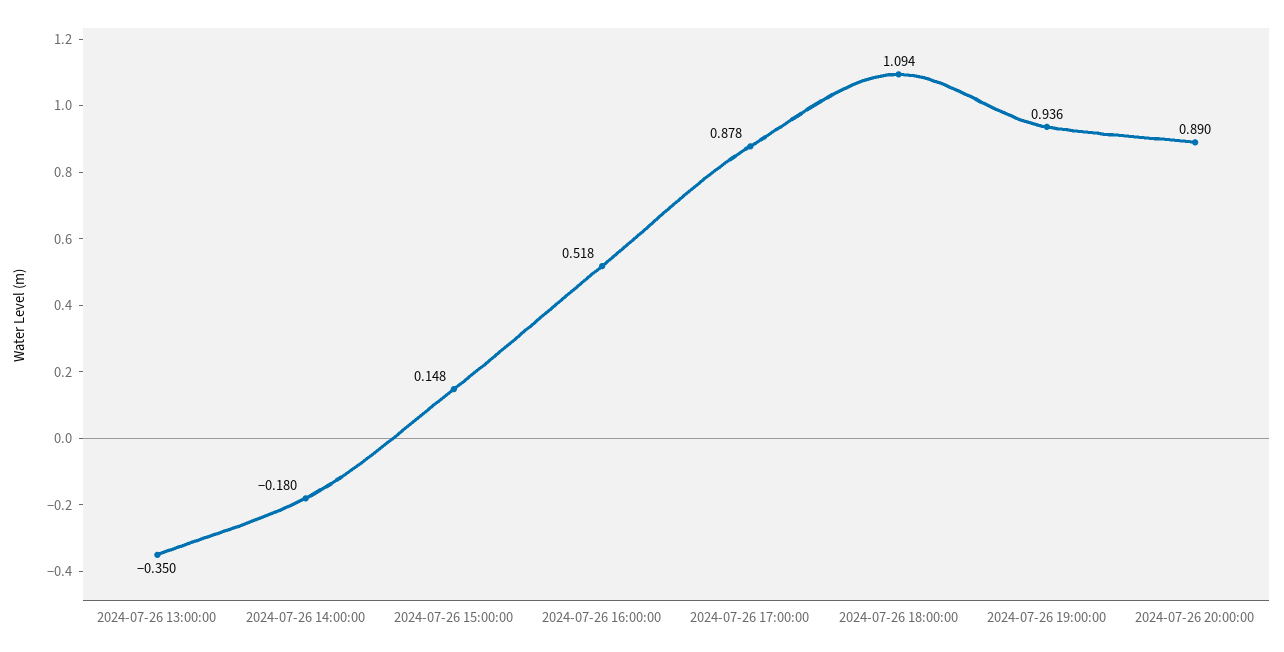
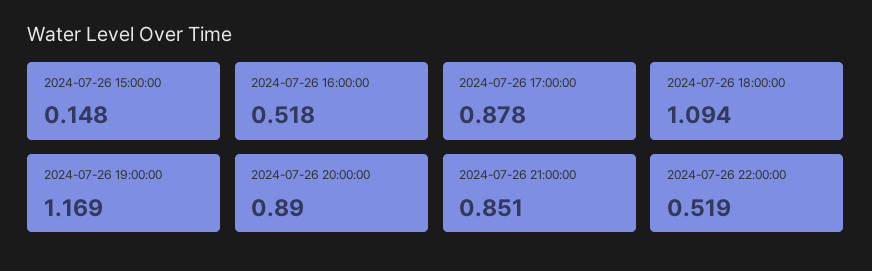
2024-07-26 13:00:00: -0.35 -> none
2024-07-26 14:00:00: -0.18 -> none
2024-07-26 19:00:00: 0.936 -> 1.169
2024-07-26 21:00:00: none -> 0.851
2024-07-26 22:00:00: none -> 0.519

